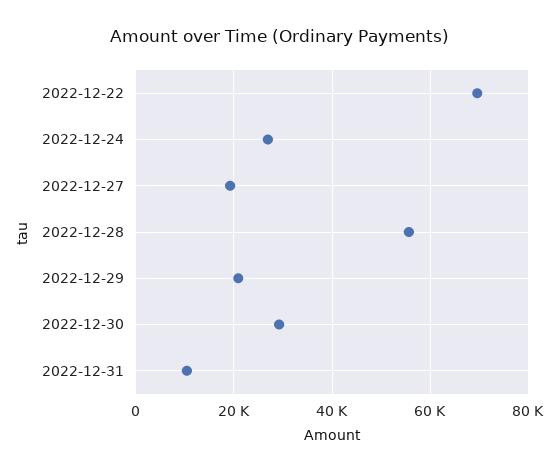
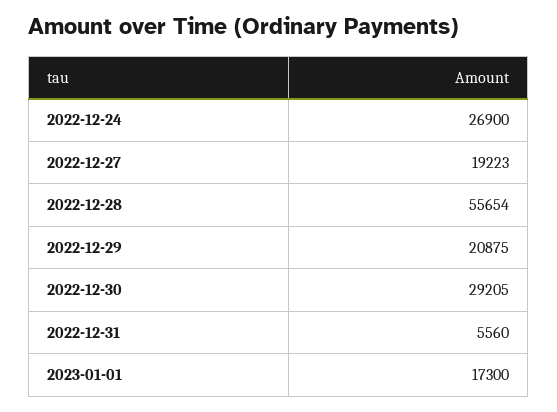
2022-12-22: 70000 -> none
2022-12-31: 10000 -> 5560
2023-01-01: none -> 17300

